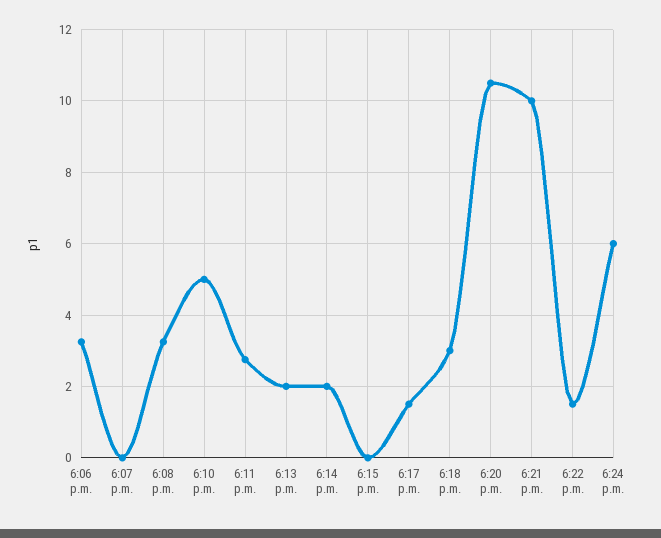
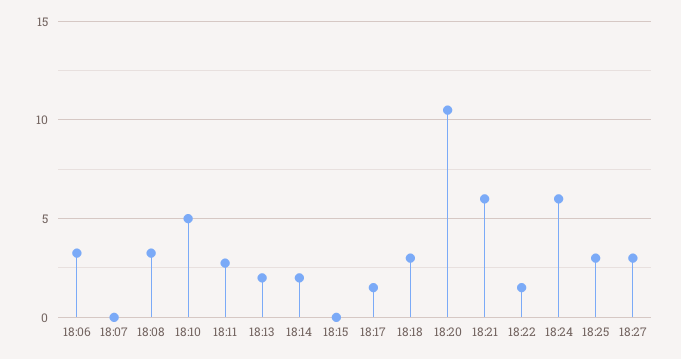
6:21 p.m.: 10 -> 6
18:25: none -> 3
18:27: none -> 3

